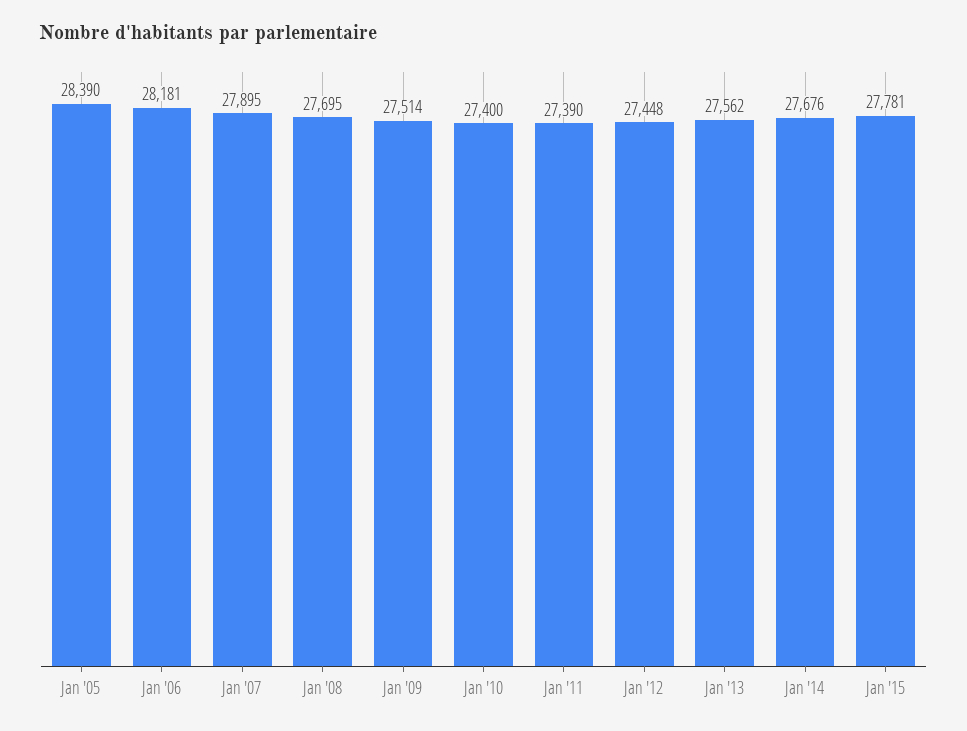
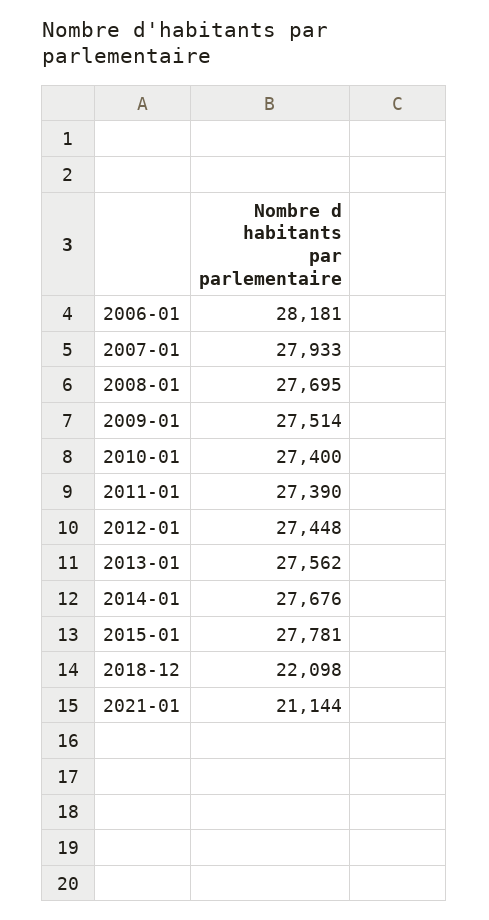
Jan '05: 28390 -> none
Jan '07: 27895 -> 27933
2018-12: none -> 22098
2021-01: none -> 21144

